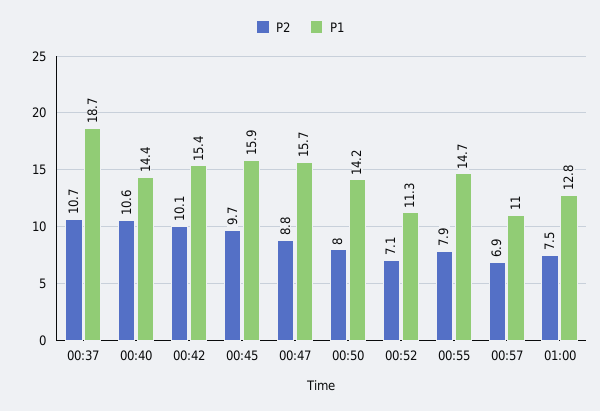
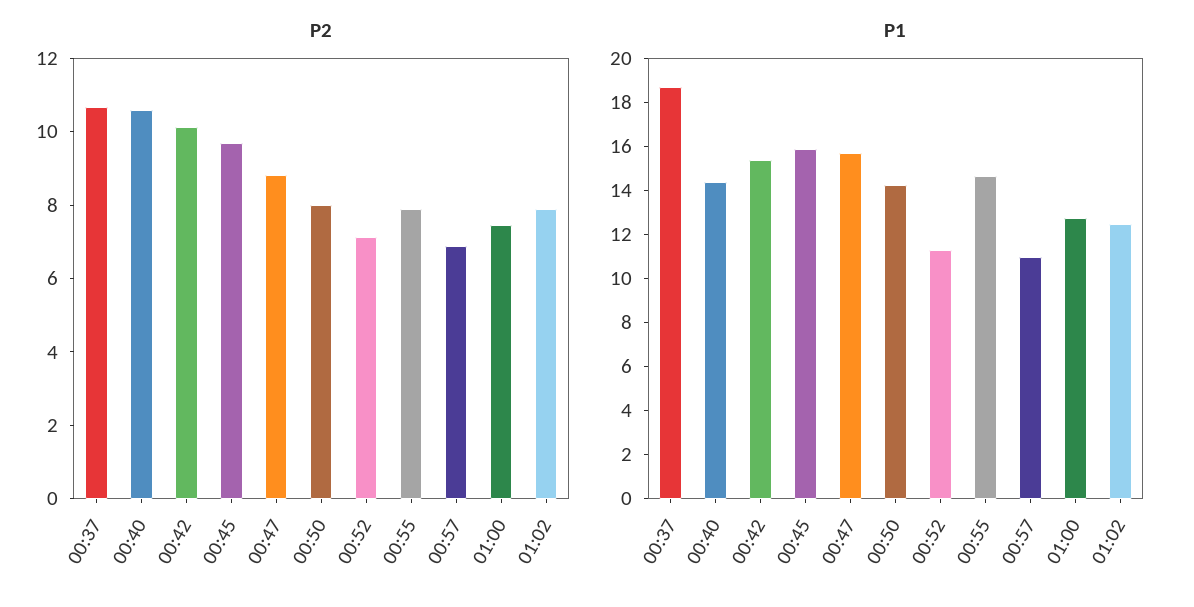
P2, 01:02: none -> 8
P1, 01:02: none -> 12.5

